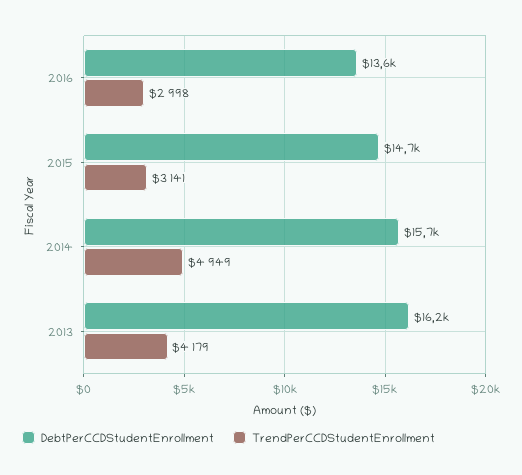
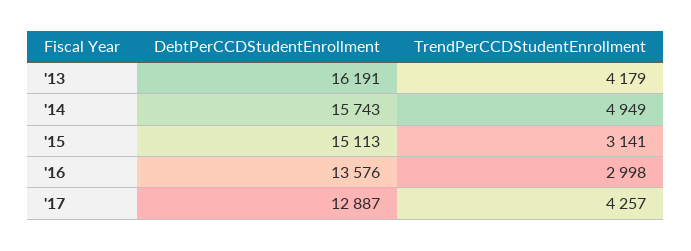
DebtPerCCDStudentEnrollment, 2015: 14700 -> 15113
DebtPerCCDStudentEnrollment, '17: none -> 12887
TrendPerCCDStudentEnrollment, '17: none -> 4257

